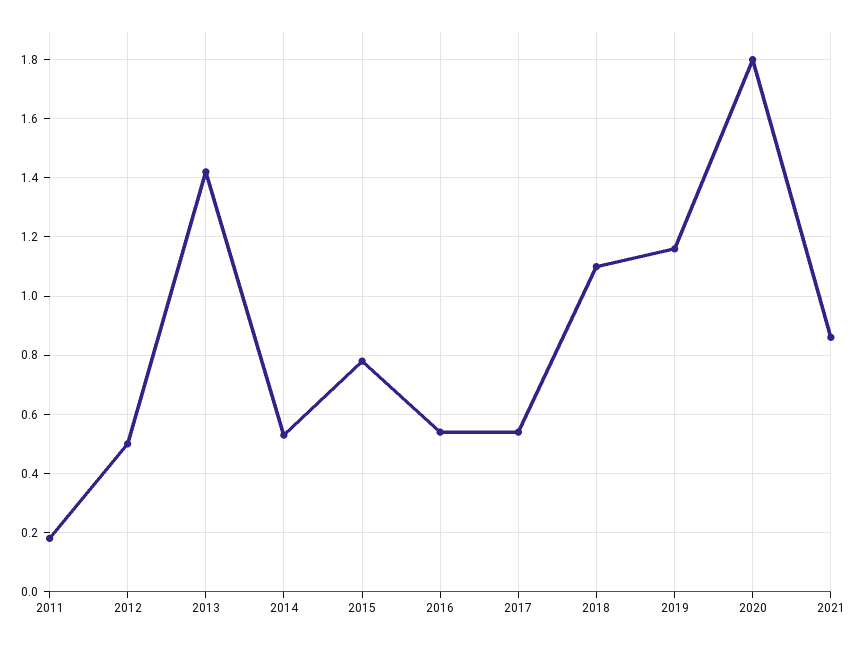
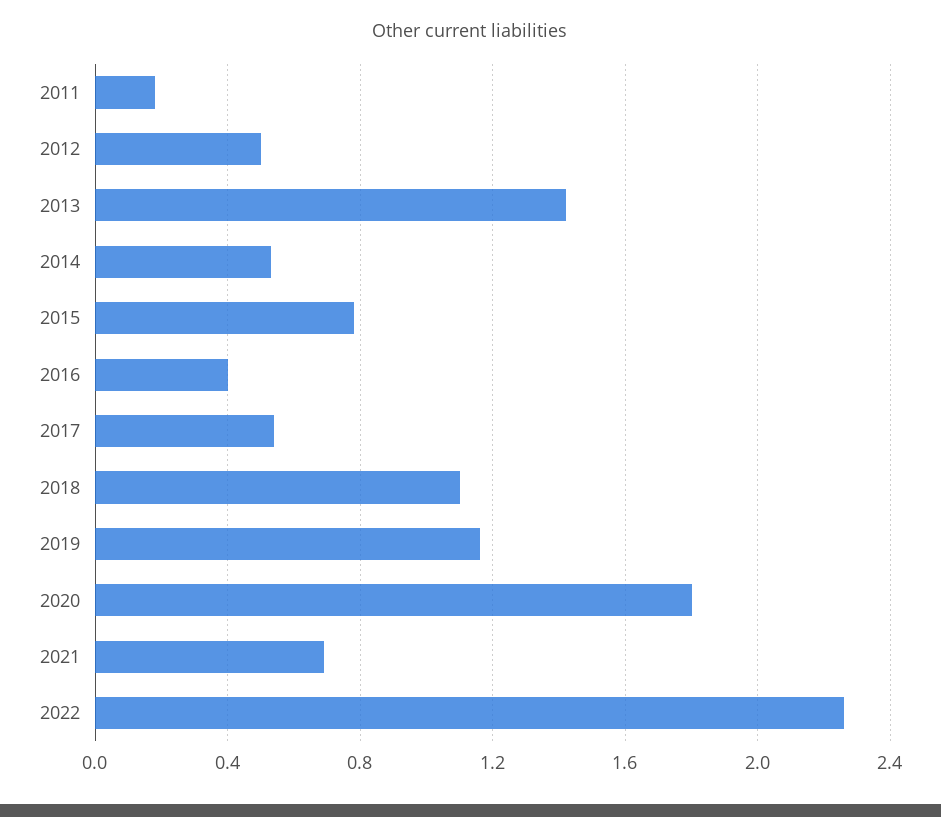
2016: 0.55 -> 0.4
2021: 0.85 -> 0.7
2022: none -> 2.25

